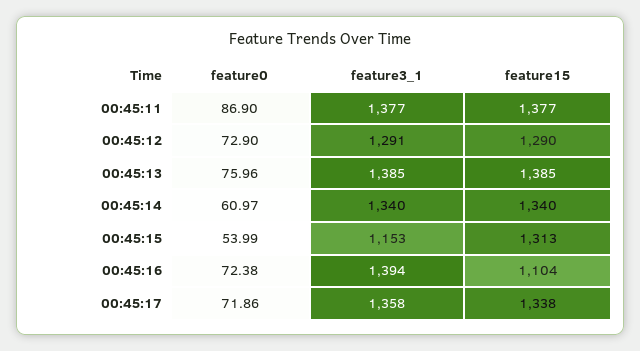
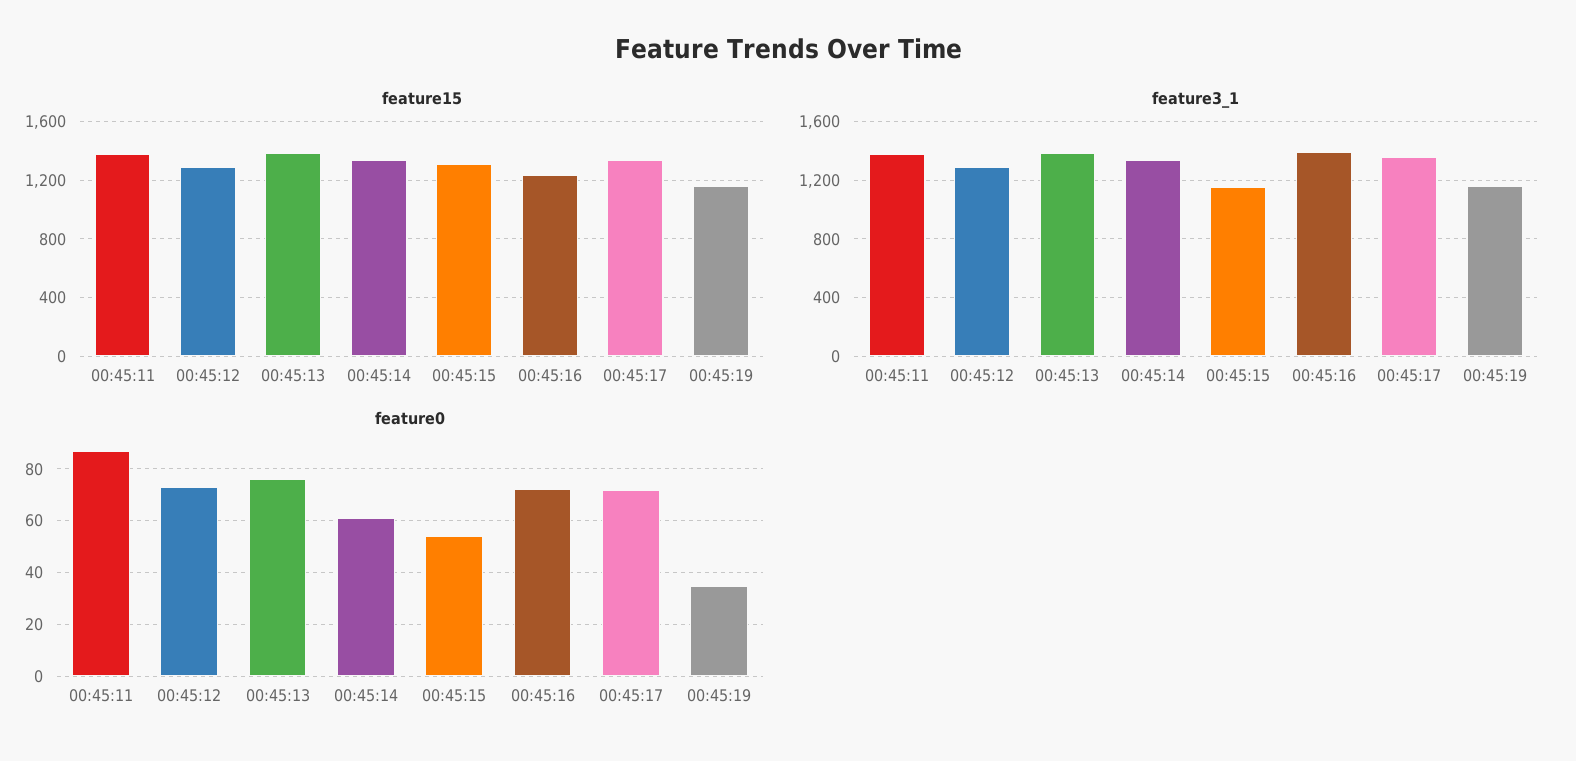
feature15, 00:45:16: 1104 -> 1250
feature15, 00:45:19: none -> 1150
feature3_1, 00:45:19: none -> 1150
feature0, 00:45:19: none -> 35

